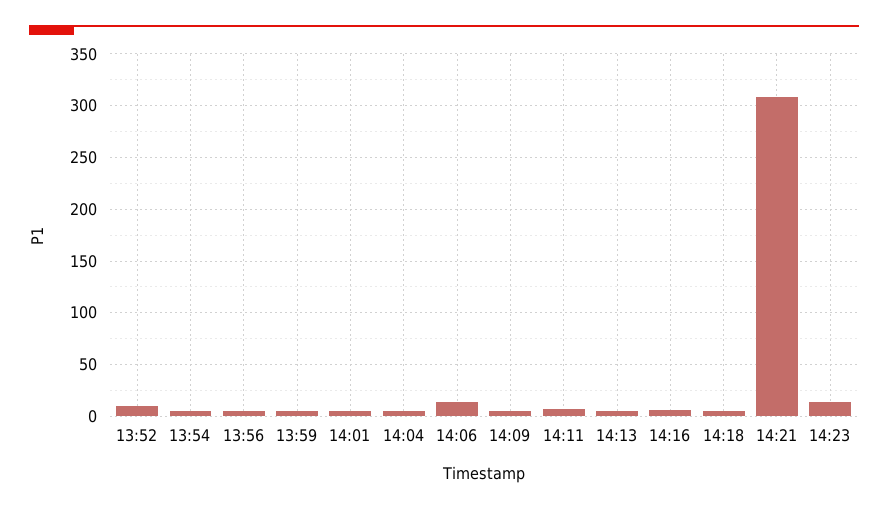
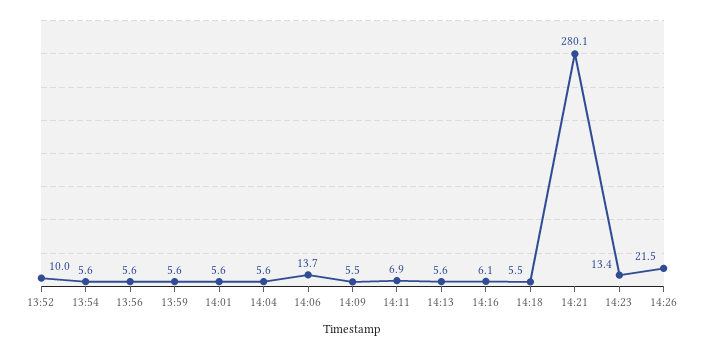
14:21: 310 -> 280.1
14:26: none -> 21.5

